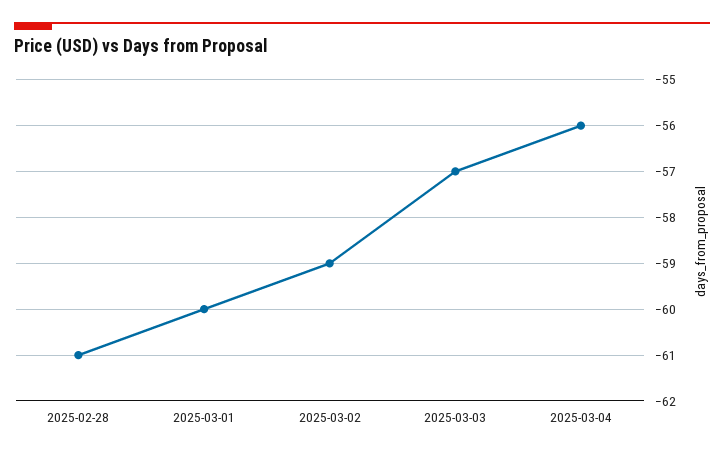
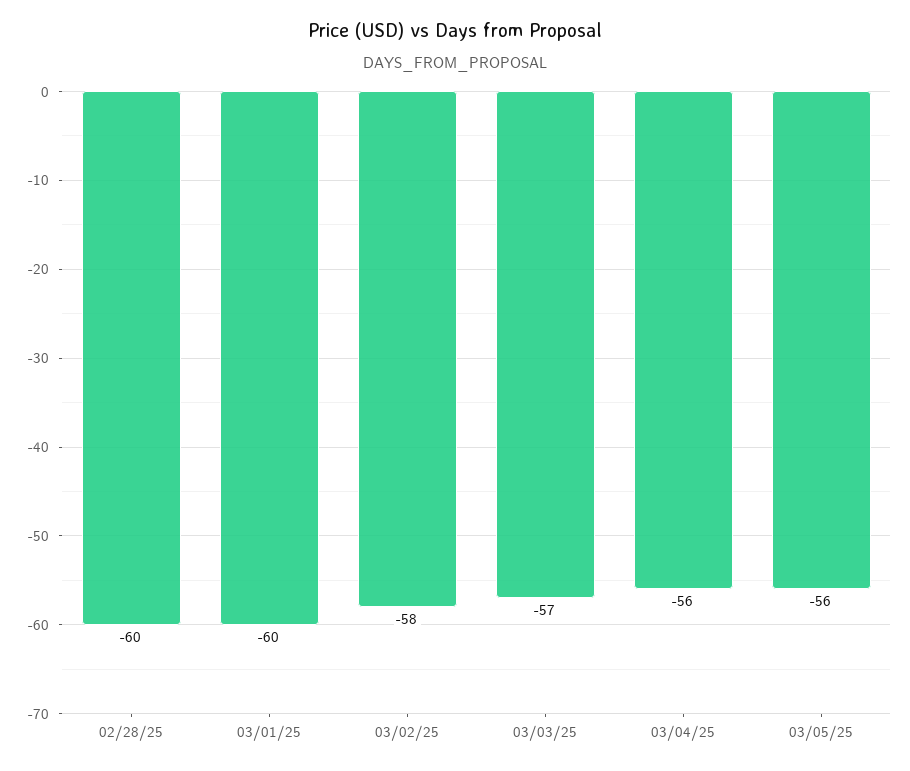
2025-02-28: -61 -> -60
2025-03-02: -59 -> -58
03/05/25: none -> -56

